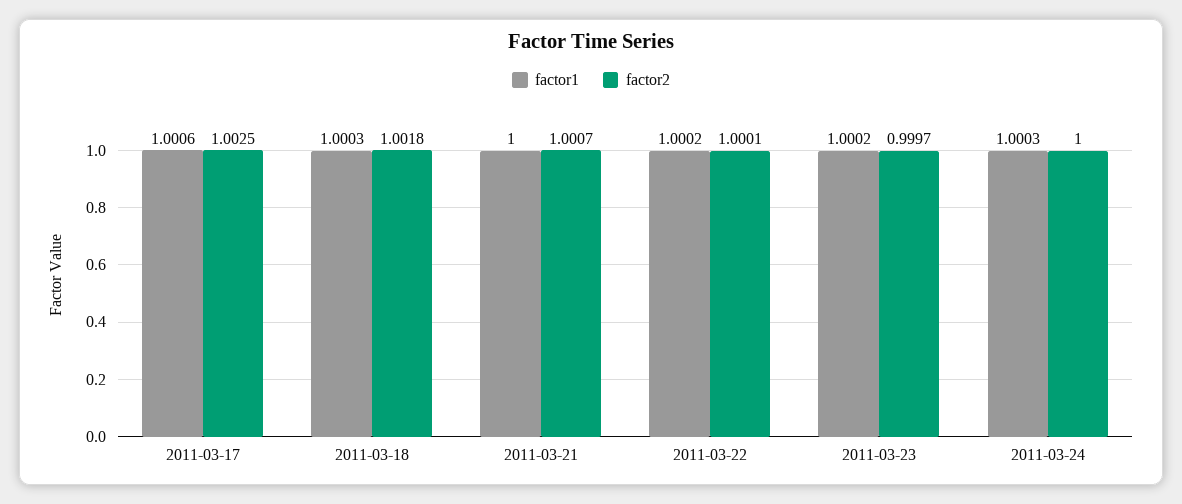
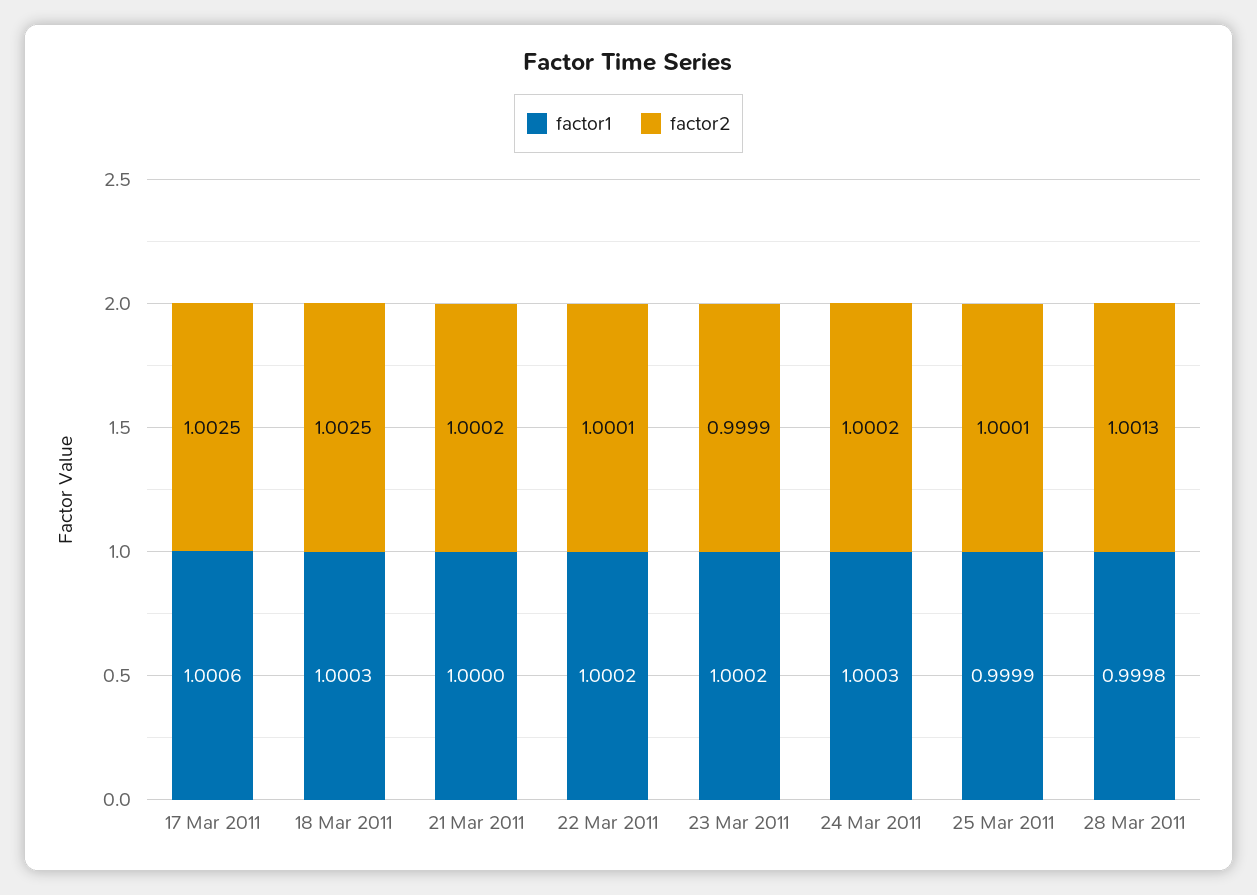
factor2, 2011-03-18: 1.0018 -> 1.0025
factor2, 2011-03-21: 1.0007 -> 1.0002
factor2, 2011-03-23: 0.9997 -> 0.9999
factor2, 2011-03-24: 1 -> 1.0002
factor1, 25 Mar 2011: none -> 0.9999
factor2, 25 Mar 2011: none -> 1.0001
factor1, 28 Mar 2011: none -> 0.9998
factor2, 28 Mar 2011: none -> 1.0013

